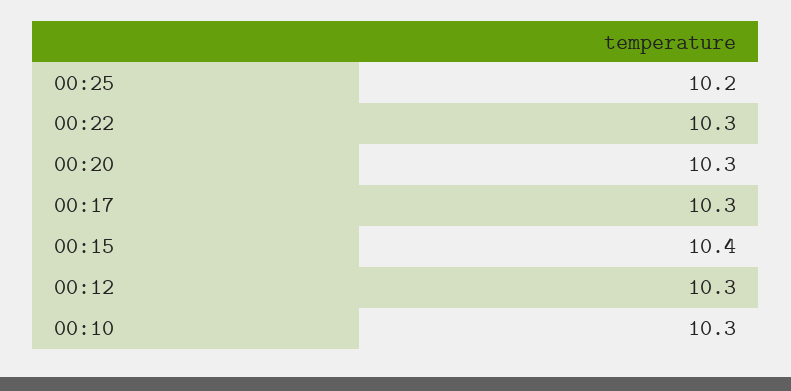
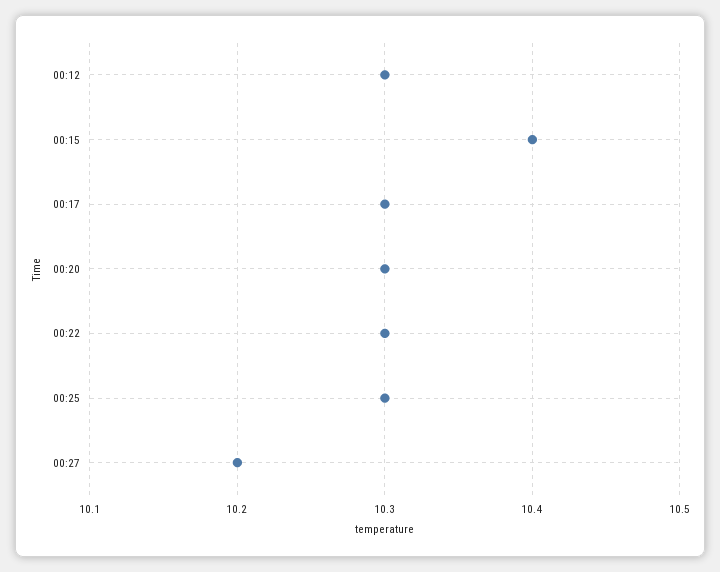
00:25: 10.2 -> 10.3
00:10: 10.3 -> none
00:27: none -> 10.2

